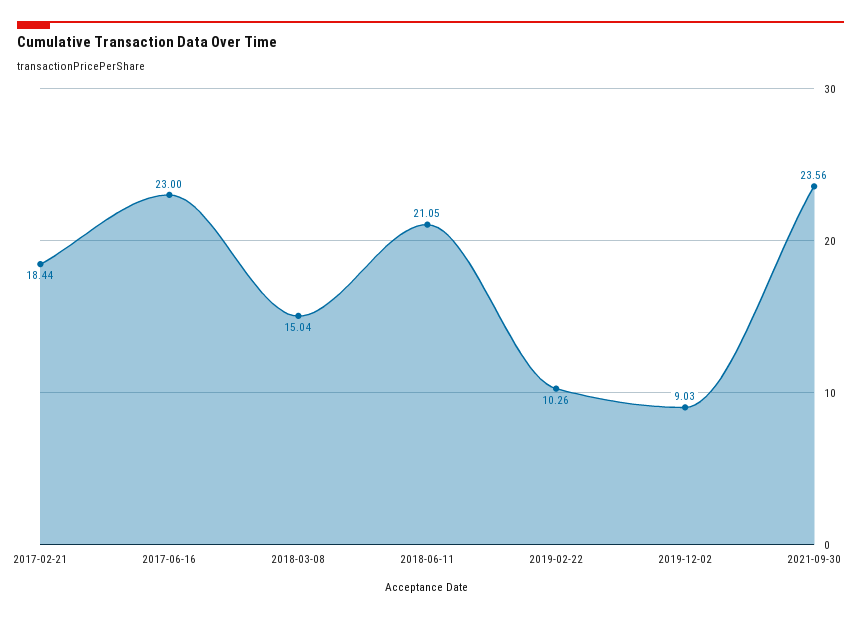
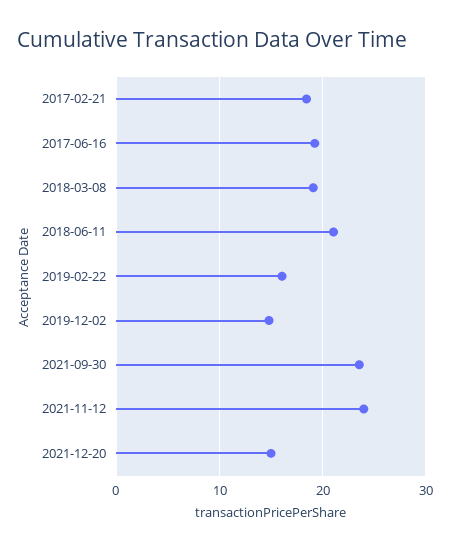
2017-06-16: 23 -> 19
2018-03-08: 15.04 -> 19
2019-02-22: 10.26 -> 16
2019-12-02: 9.03 -> 15
2021-11-12: none -> 24
2021-12-20: none -> 15

